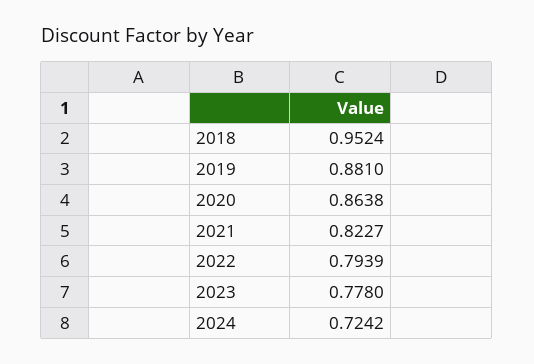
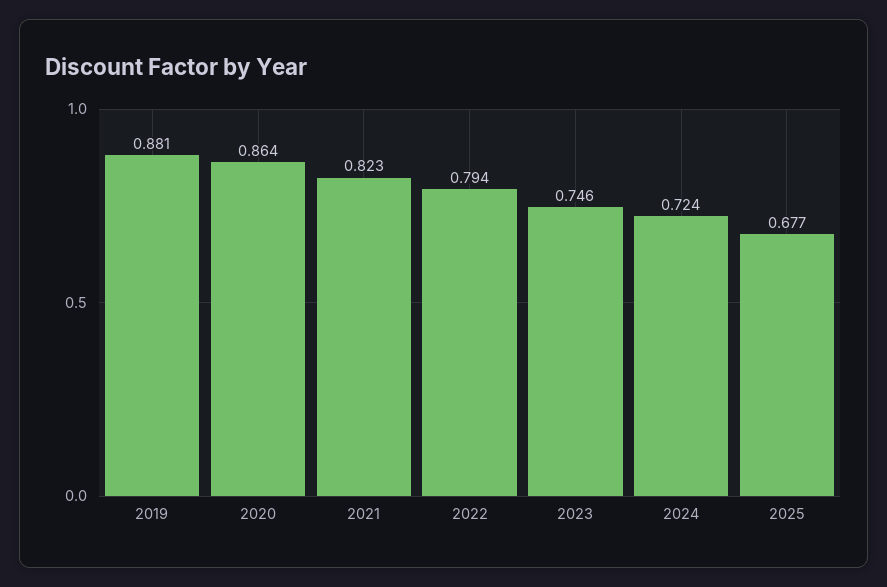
2018: 0.9524 -> none
2023: 0.778 -> 0.746
2025: none -> 0.677

